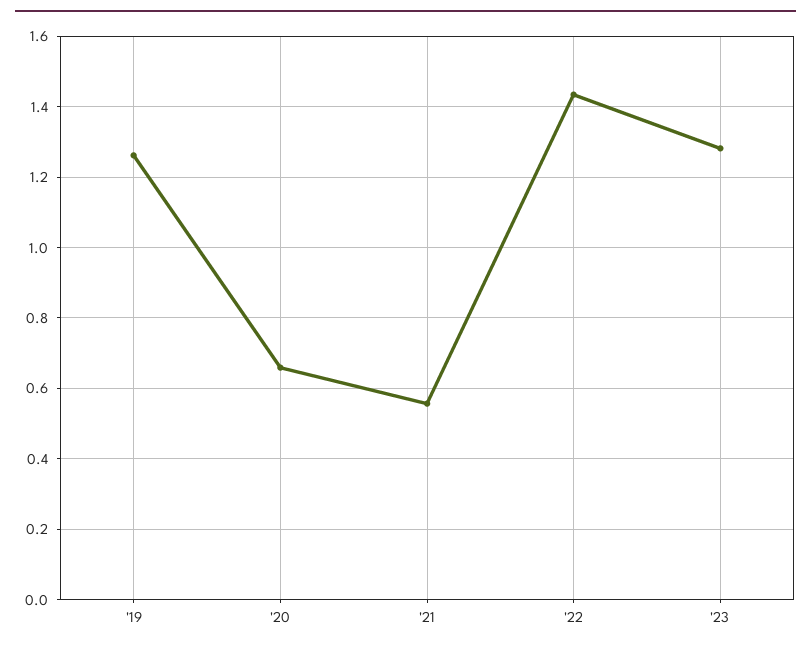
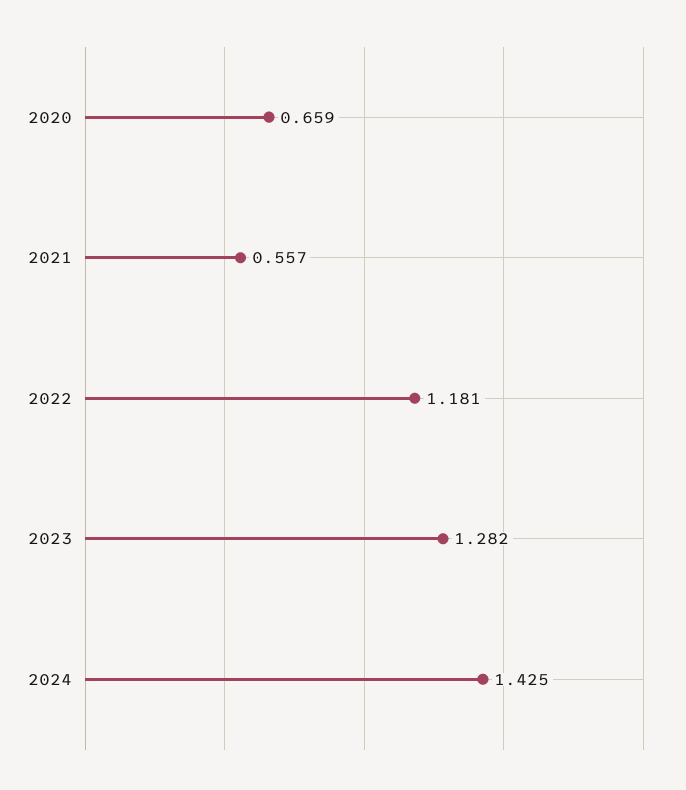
'19: 1.26 -> none
'22: 1.44 -> 1.181
2024: none -> 1.425

